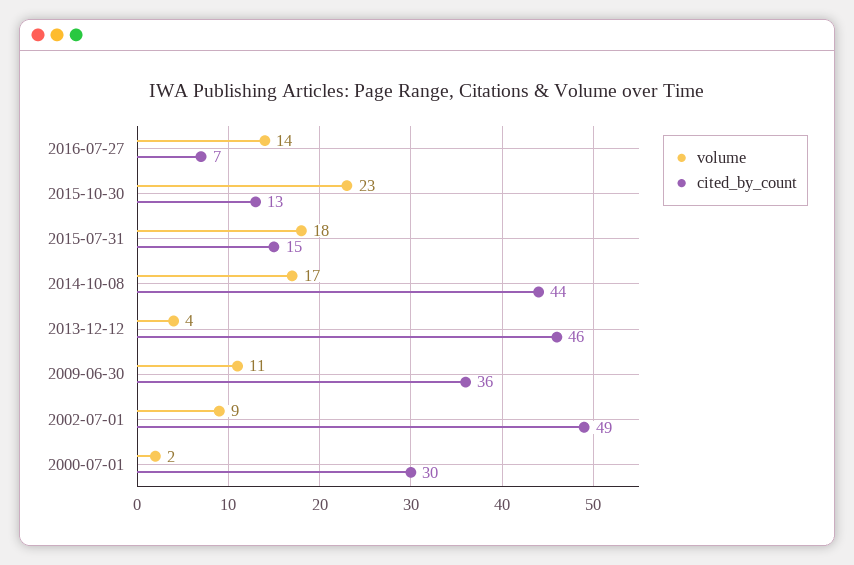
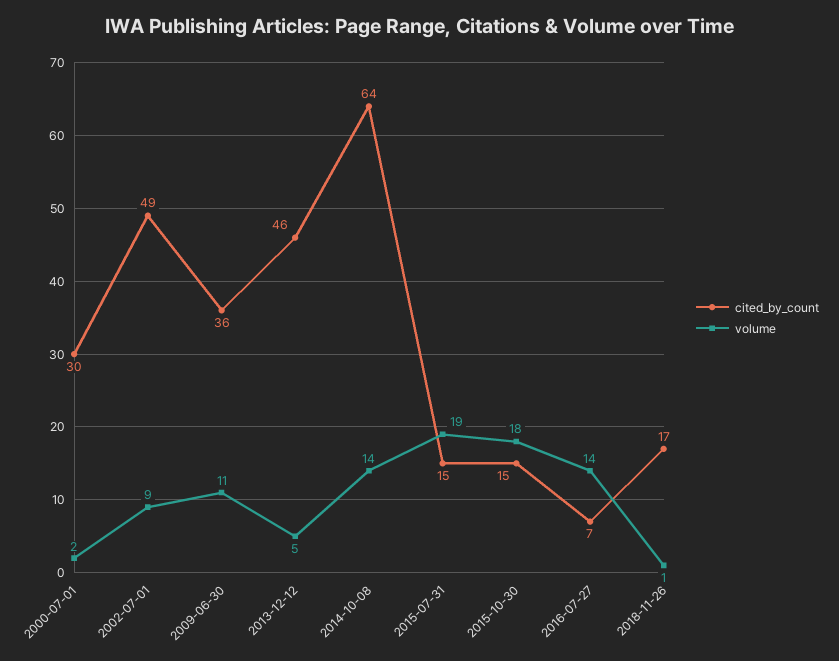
volume, 2015-10-30: 23 -> 18
cited_by_count, 2015-10-30: 13 -> 15
volume, 2015-07-31: 18 -> 19
volume, 2014-10-08: 17 -> 14
cited_by_count, 2014-10-08: 44 -> 64
volume, 2013-12-12: 4 -> 5
cited_by_count, 2018-11-26: none -> 17
volume, 2018-11-26: none -> 1

